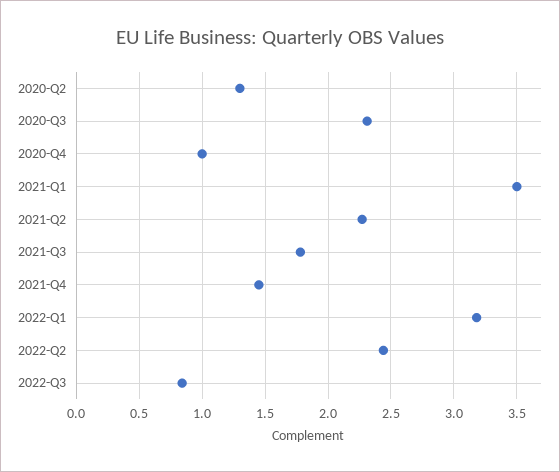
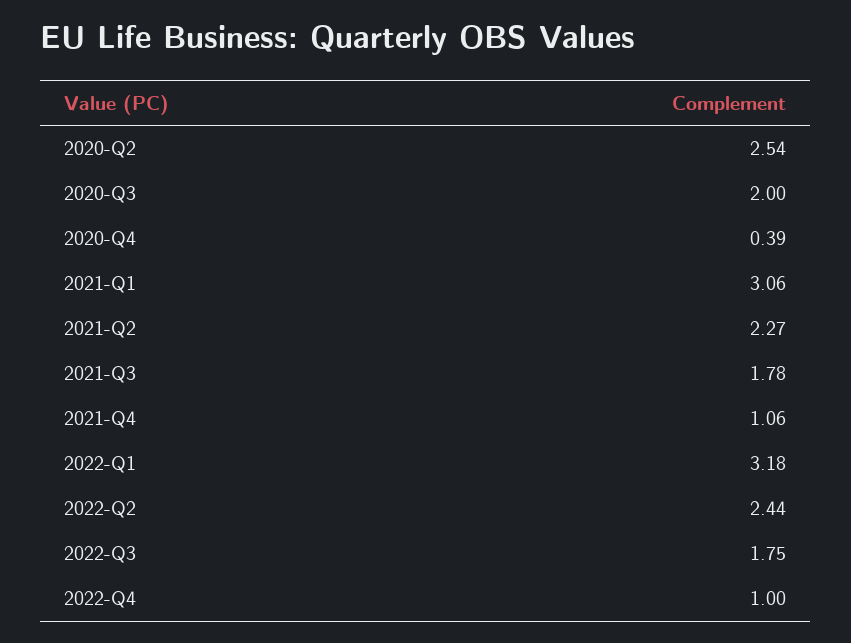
2020-Q2: 1.3 -> 2.54
2020-Q3: 2.3 -> 2
2020-Q4: 1 -> 0.39
2021-Q1: 3.5 -> 3.06
2021-Q4: 1.45 -> 1.06
2022-Q3: 0.85 -> 1.75
2022-Q4: none -> 1

